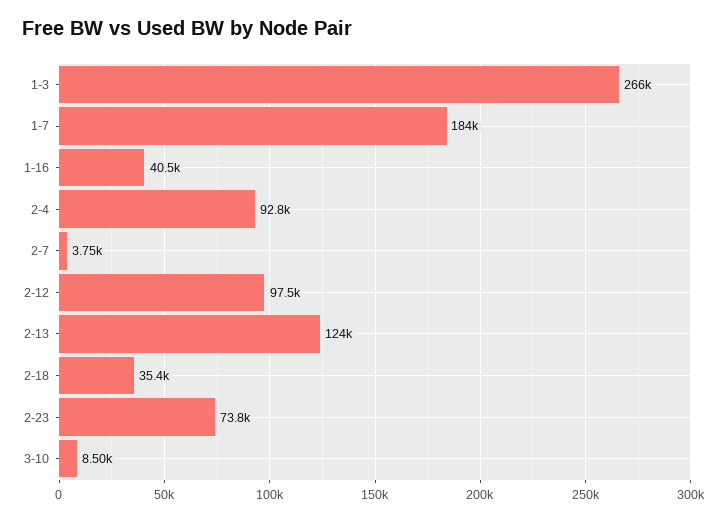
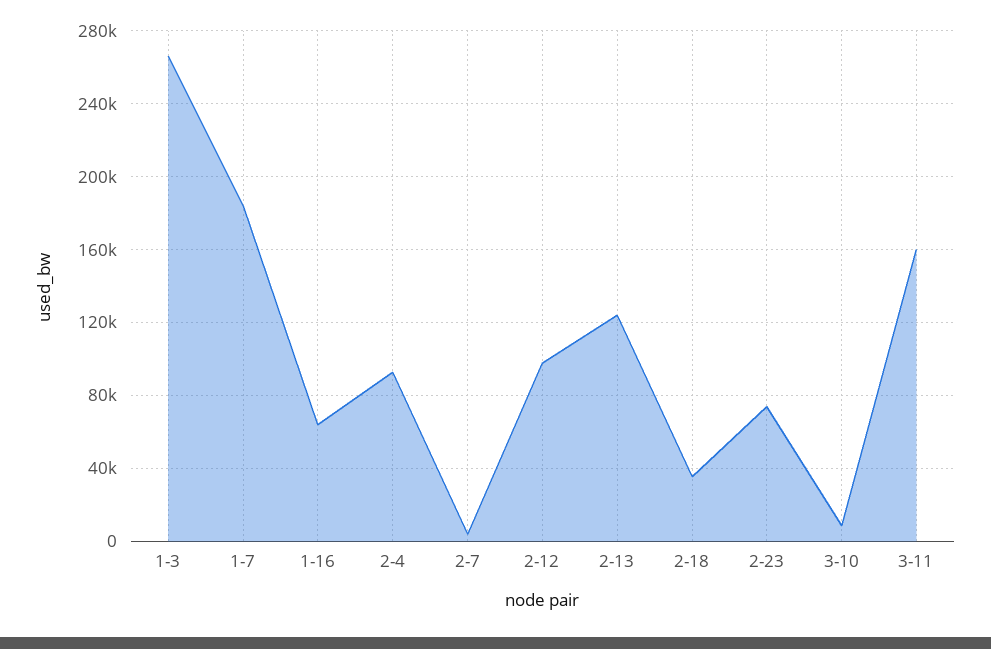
1-16: 40500 -> 65000
3-11: none -> 160000

